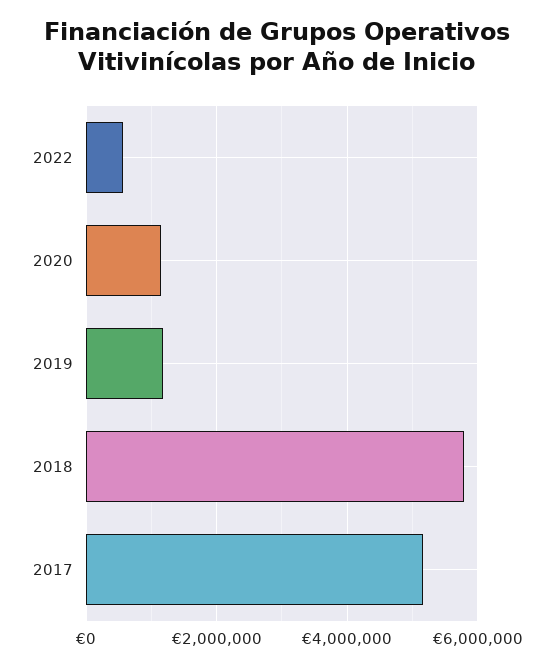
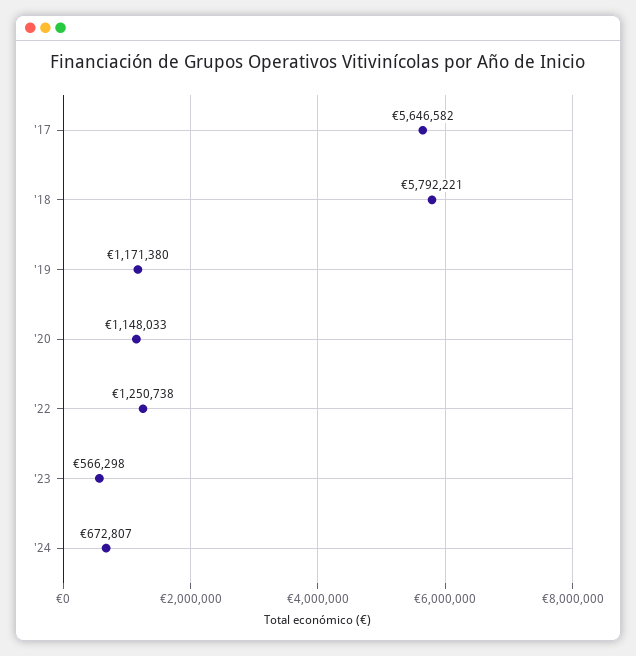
2022: 600000 -> 1250738
2017: 5200000 -> 5646582
'23: none -> 566298
'24: none -> 672807

